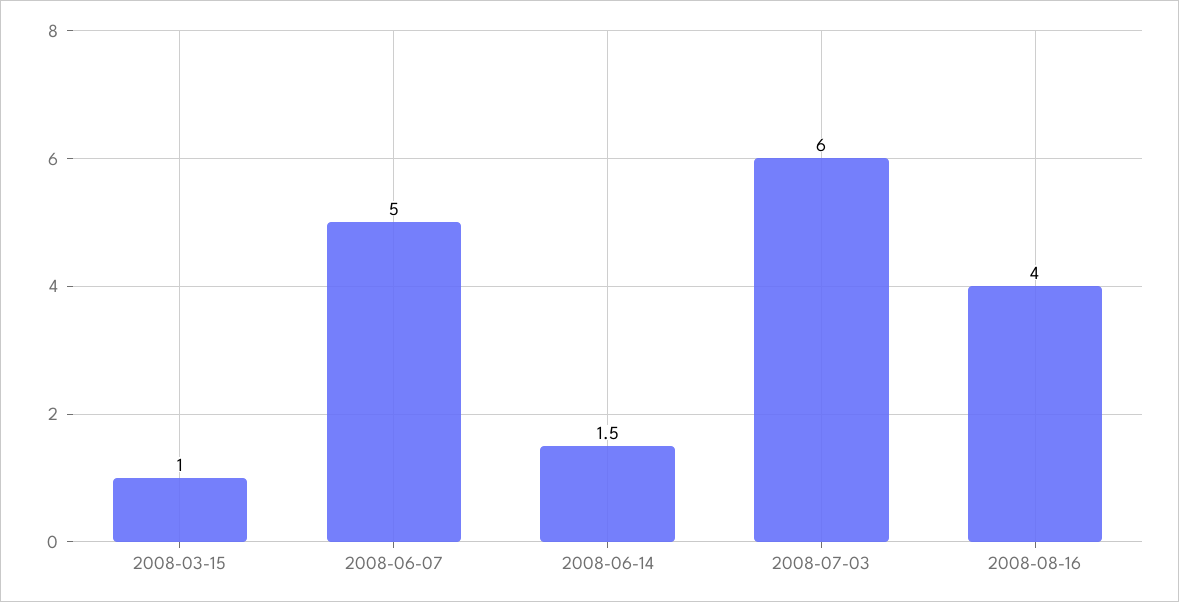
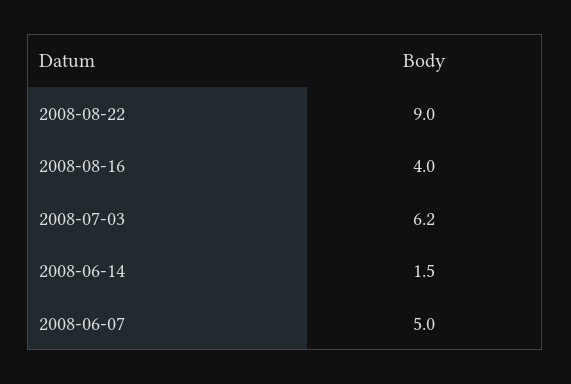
2008-03-15: 1 -> none
2008-07-03: 6 -> 6.2
2008-08-22: none -> 9

